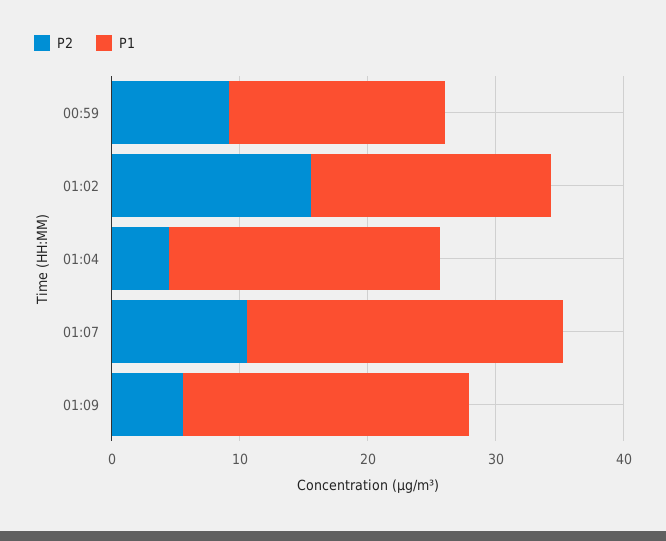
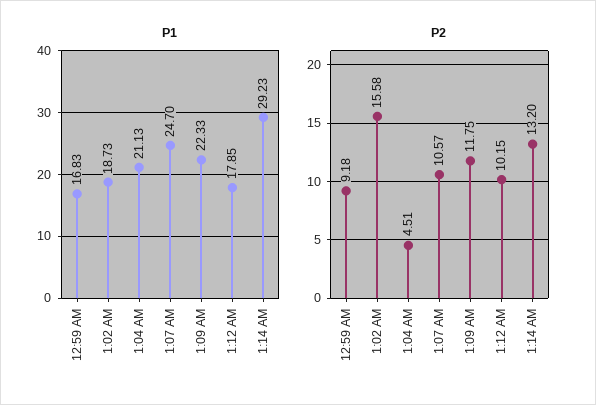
P2, 01:09: 6 -> 11.75
P1, 1:12 AM: none -> 17.85
P1, 1:14 AM: none -> 29.23
P2, 1:12 AM: none -> 10.15
P2, 1:14 AM: none -> 13.2

